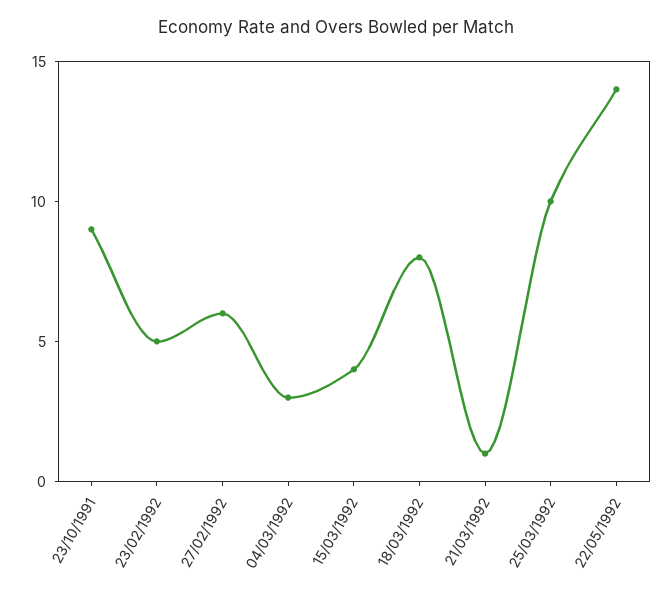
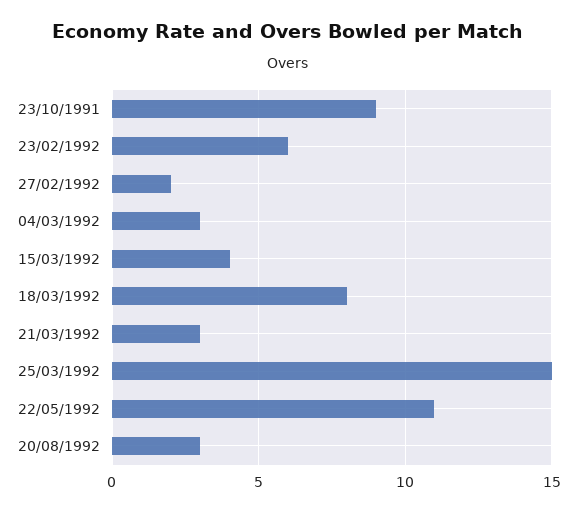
23/02/1992: 5 -> 6
27/02/1992: 6 -> 2
21/03/1992: 1 -> 3
25/03/1992: 10 -> 15
22/05/1992: 14 -> 11
20/08/1992: none -> 3

